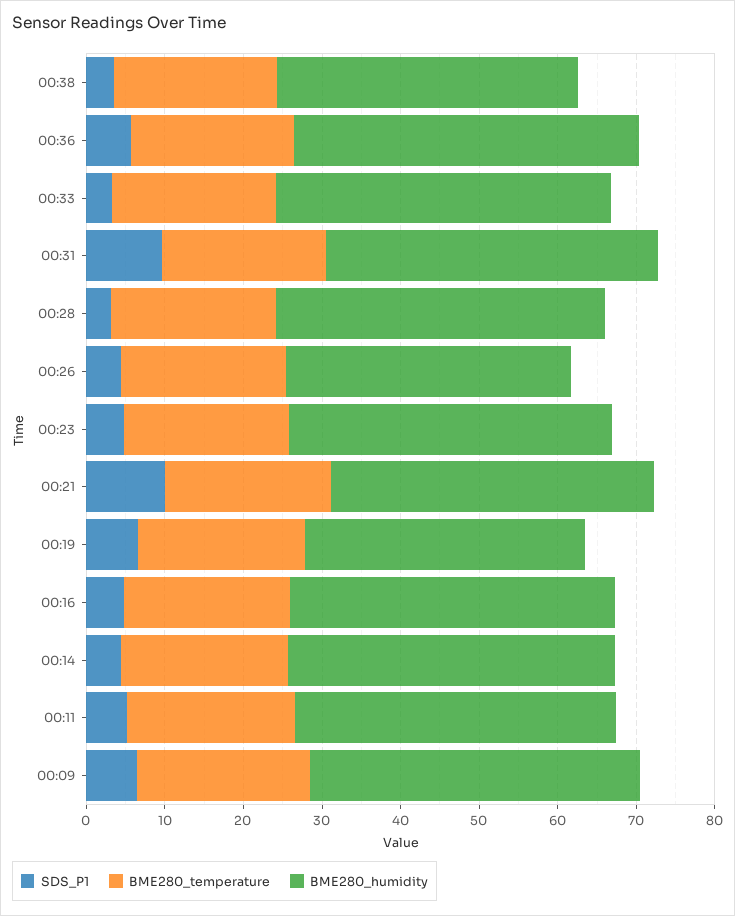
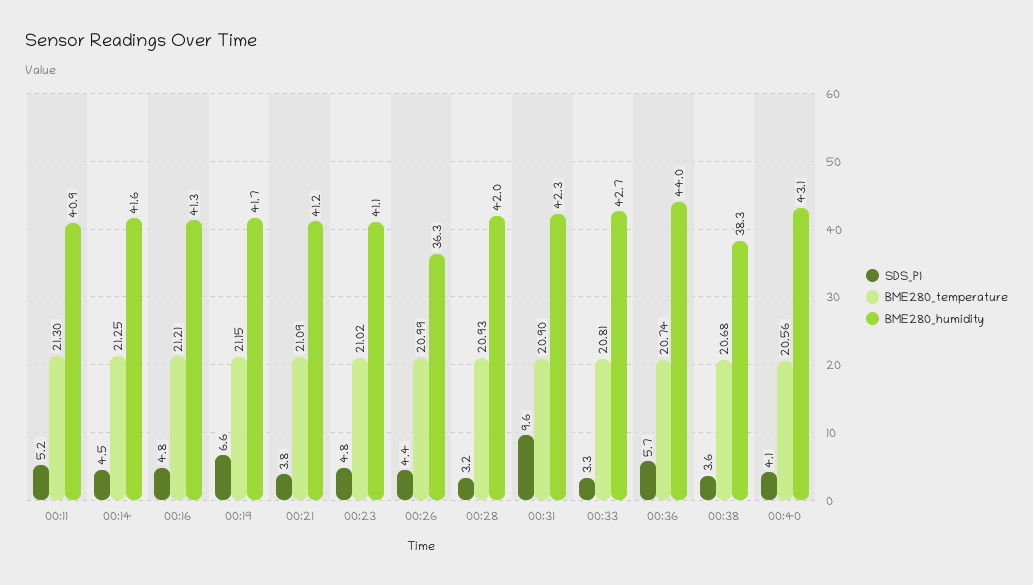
SDS_P1, 00:21: 10 -> 3.8
BME280_humidity, 00:19: 36 -> 41.7
SDS_P1, 00:09: 6 -> none
BME280_temperature, 00:09: 22 -> none
BME280_humidity, 00:09: 42 -> none
SDS_P1, 00:40: none -> 4.1
BME280_temperature, 00:40: none -> 20.56
BME280_humidity, 00:40: none -> 43.1

